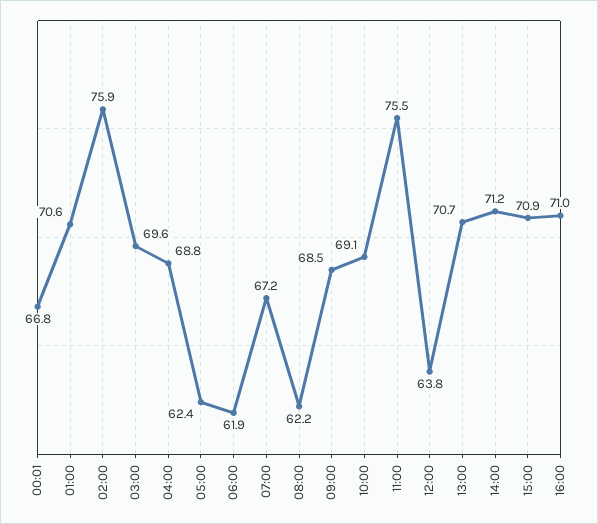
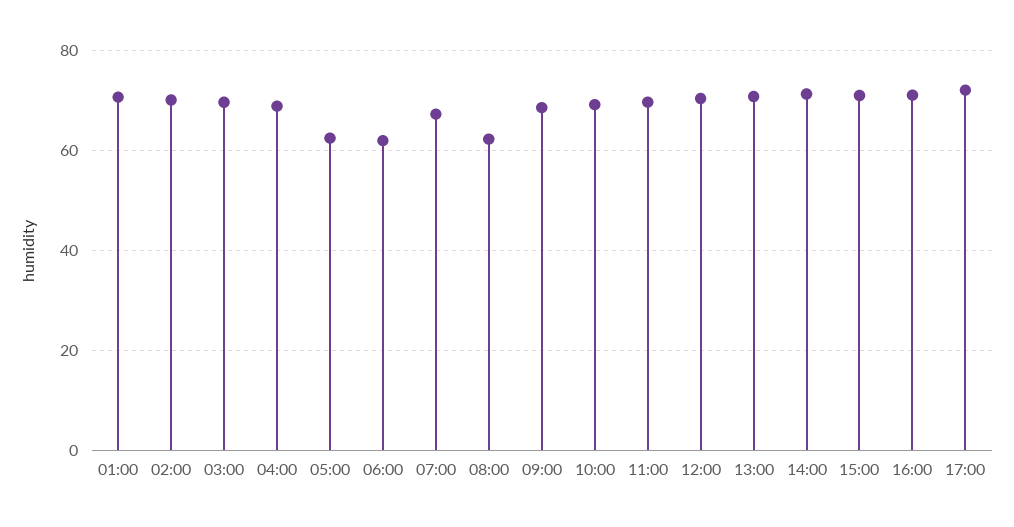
00:01: 66.8 -> none
02:00: 75.9 -> 70
11:00: 75.5 -> 70
12:00: 63.8 -> 70
17:00: none -> 72

